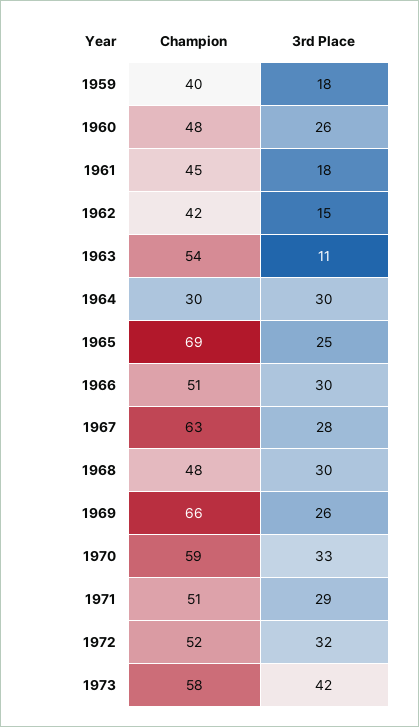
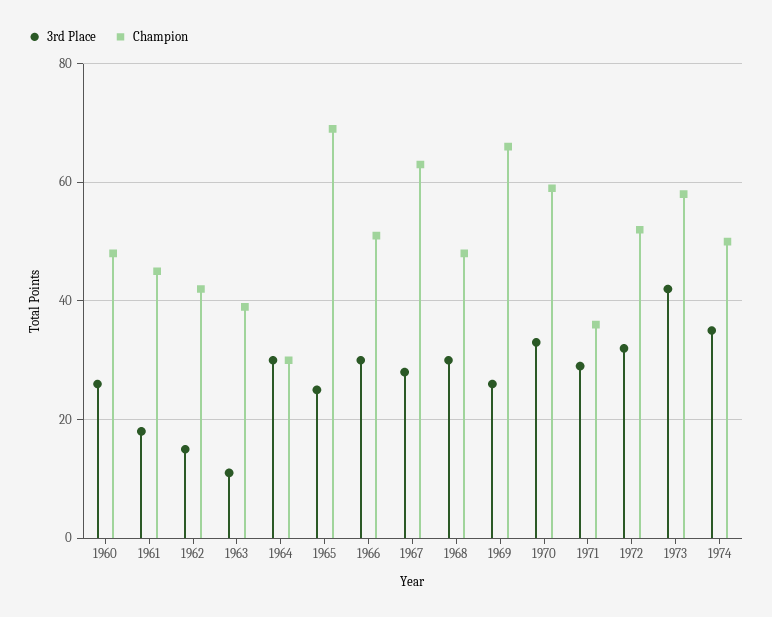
Champion, 1959: 40 -> none
3rd Place, 1959: 18 -> none
Champion, 1963: 54 -> 40
Champion, 1971: 51 -> 35
3rd Place, 1974: none -> 35
Champion, 1974: none -> 50

